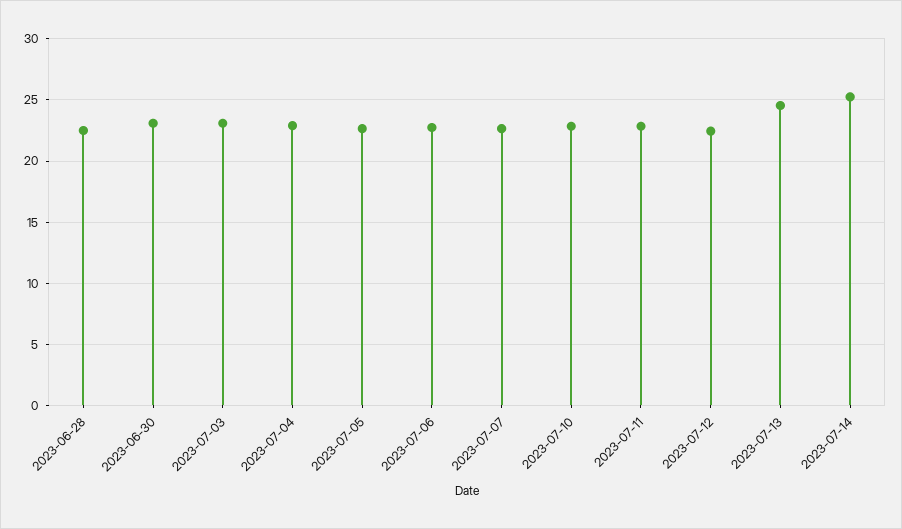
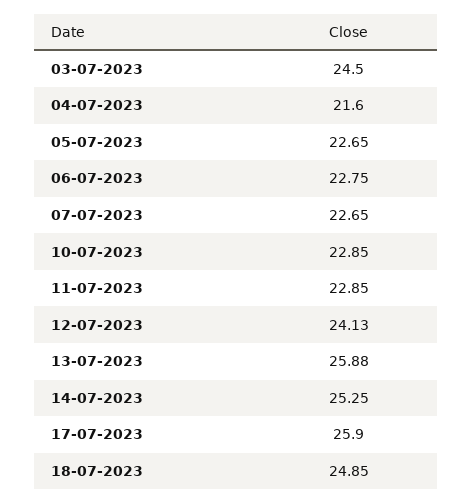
2023-06-28: 22.5 -> none
2023-06-30: 23 -> none
2023-07-03: 23 -> 24.5
2023-07-04: 23 -> 21.6
2023-07-12: 22.5 -> 24.13
2023-07-13: 24.5 -> 25.88
17-07-2023: none -> 25.9
18-07-2023: none -> 24.85

